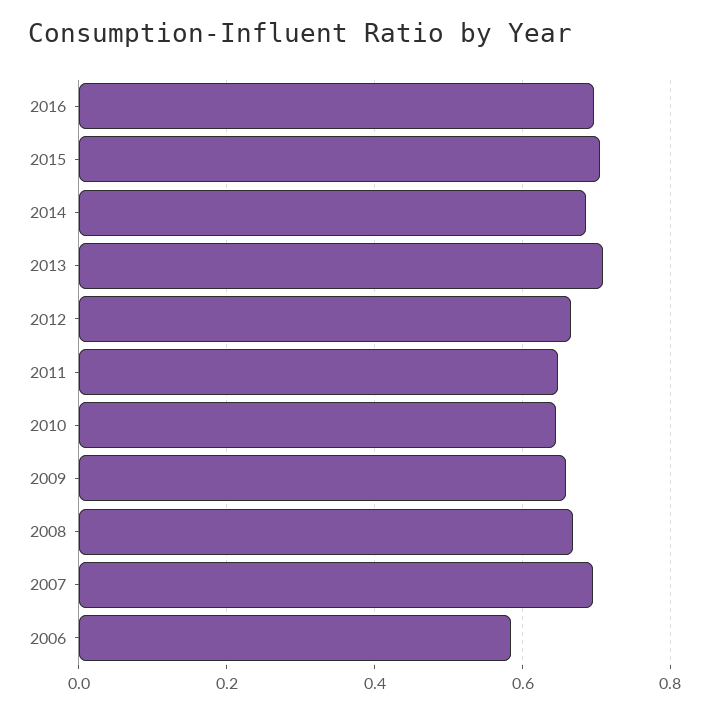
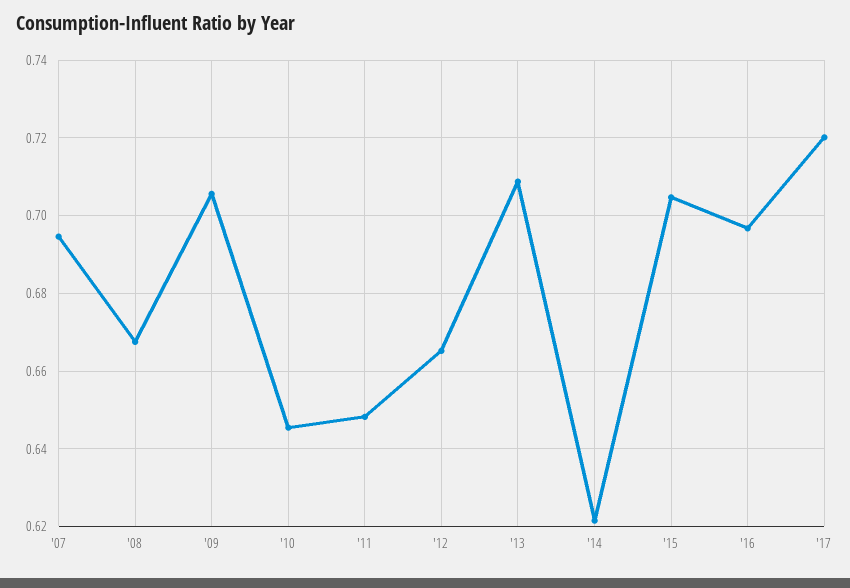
2014: 0.68 -> 0.622
2009: 0.66 -> 0.706
2006: 0.58 -> none
'17: none -> 0.72

